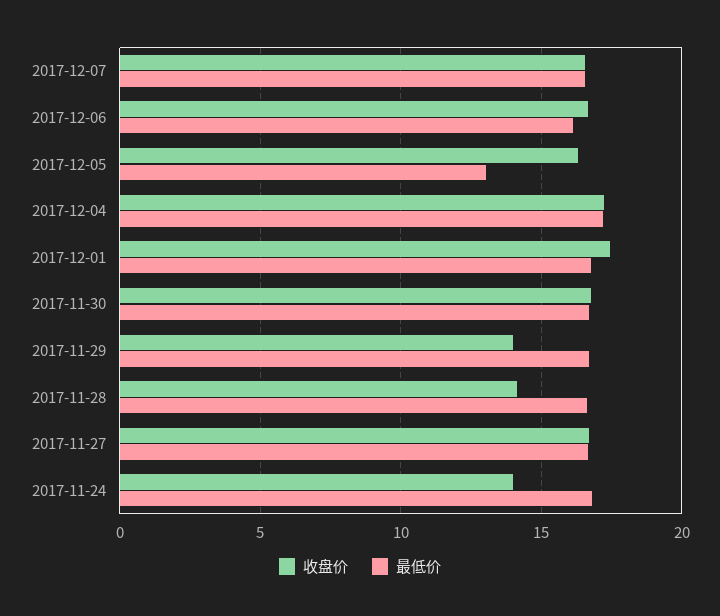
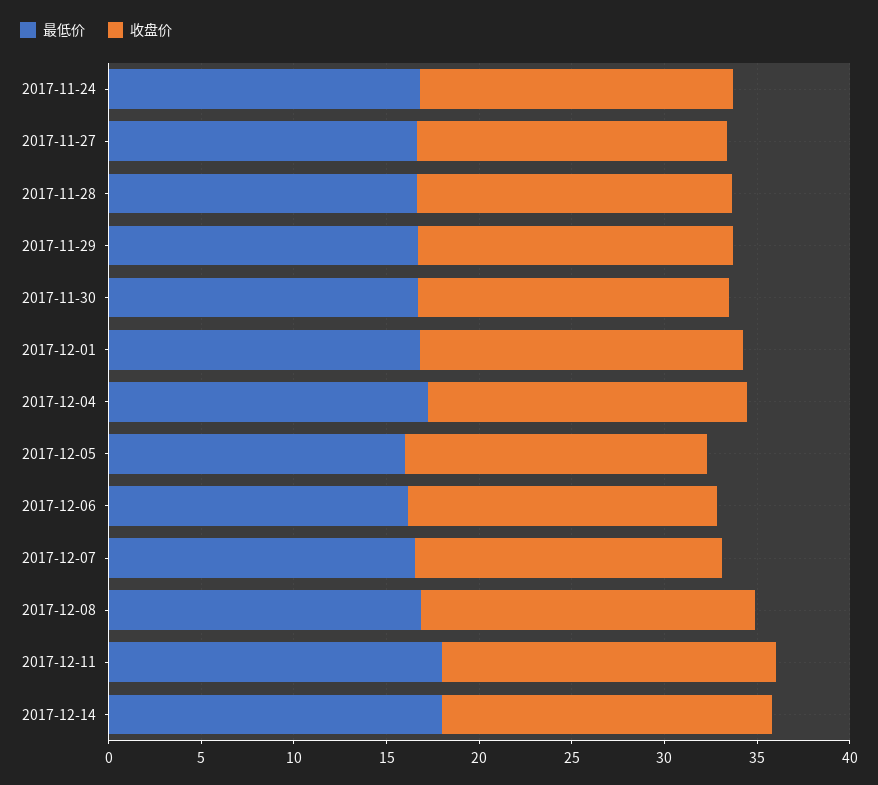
最低价, 2017-12-05: 13 -> 16
收盘价, 2017-11-29: 14 -> 17
收盘价, 2017-11-28: 14 -> 17
收盘价, 2017-11-24: 14 -> 17
最低价, 2017-12-08: none -> 17
收盘价, 2017-12-08: none -> 18
最低价, 2017-12-11: none -> 18
收盘价, 2017-12-11: none -> 18
最低价, 2017-12-14: none -> 18
收盘价, 2017-12-14: none -> 18

